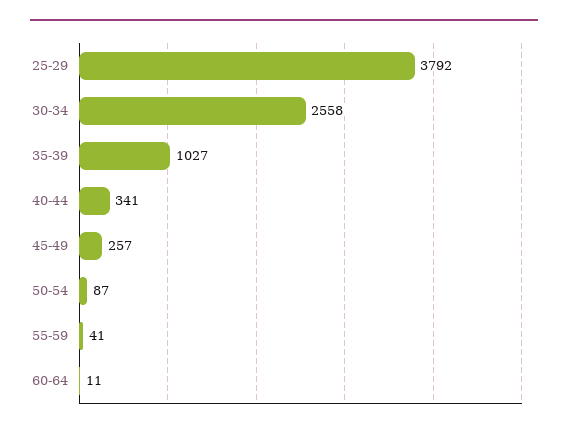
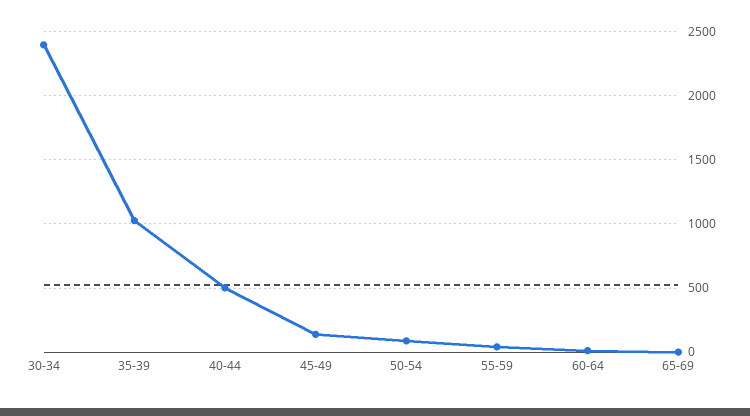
25-29: 3792 -> none
30-34: 2558 -> 2400
40-44: 341 -> 500
45-49: 257 -> 150
65-69: none -> 0

